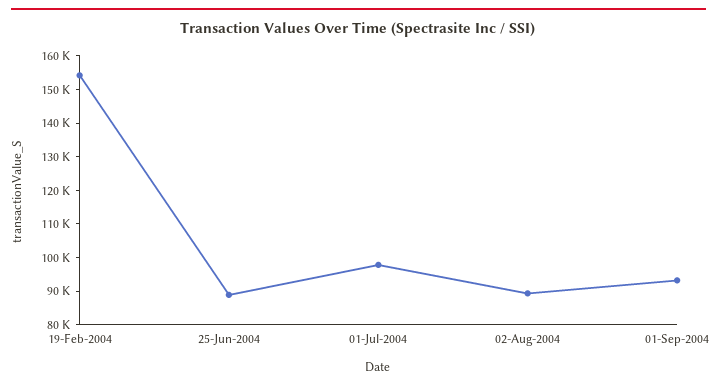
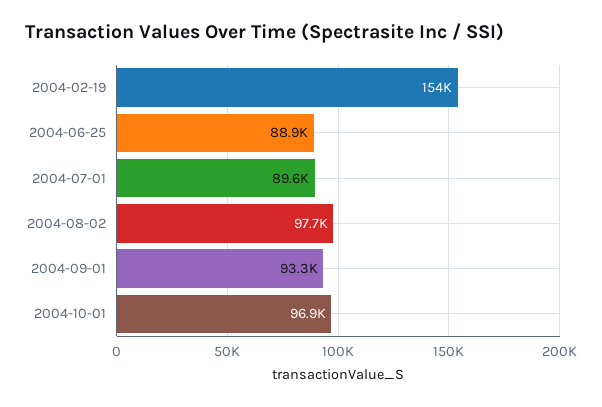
01-Jul-2004: 97500 -> 89600
02-Aug-2004: 90000 -> 97700
2004-10-01: none -> 96900

